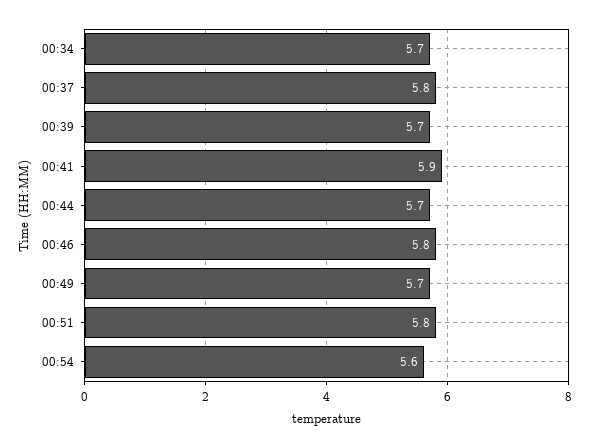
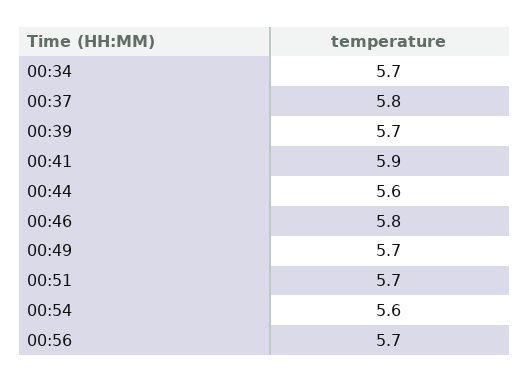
00:44: 5.7 -> 5.6
00:51: 5.8 -> 5.7
00:56: none -> 5.7

